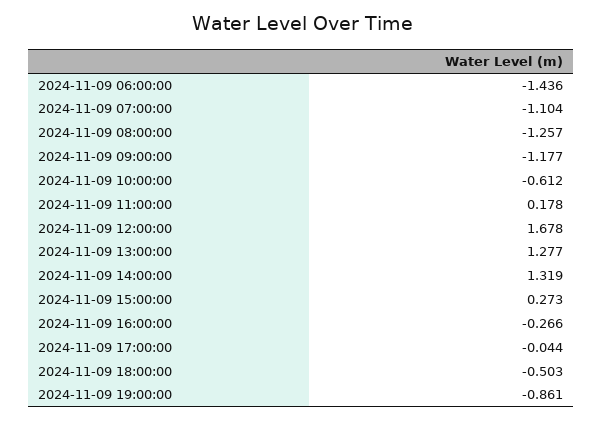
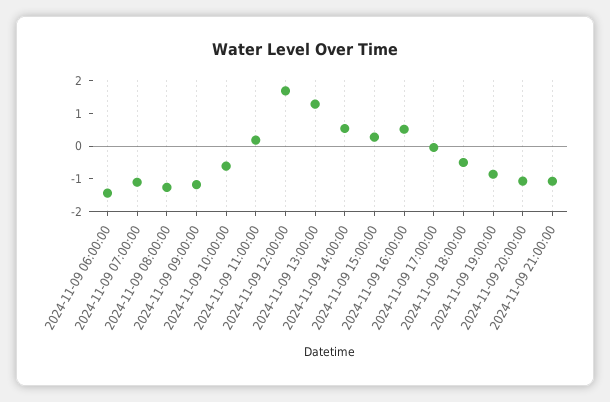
2024-11-09 14:00:00: 1.319 -> 0.5
2024-11-09 16:00:00: -0.266 -> 0.5
2024-11-09 20:00:00: none -> -1
2024-11-09 21:00:00: none -> -1

